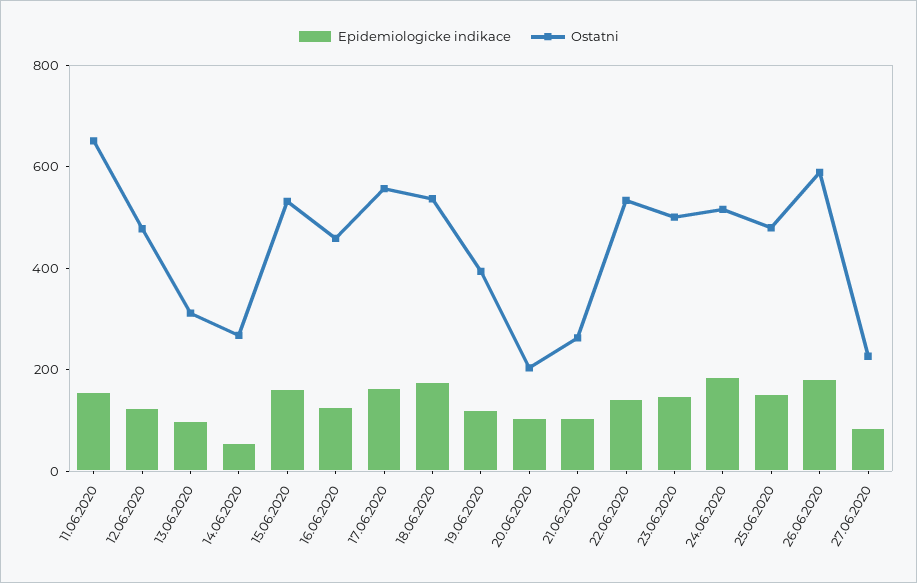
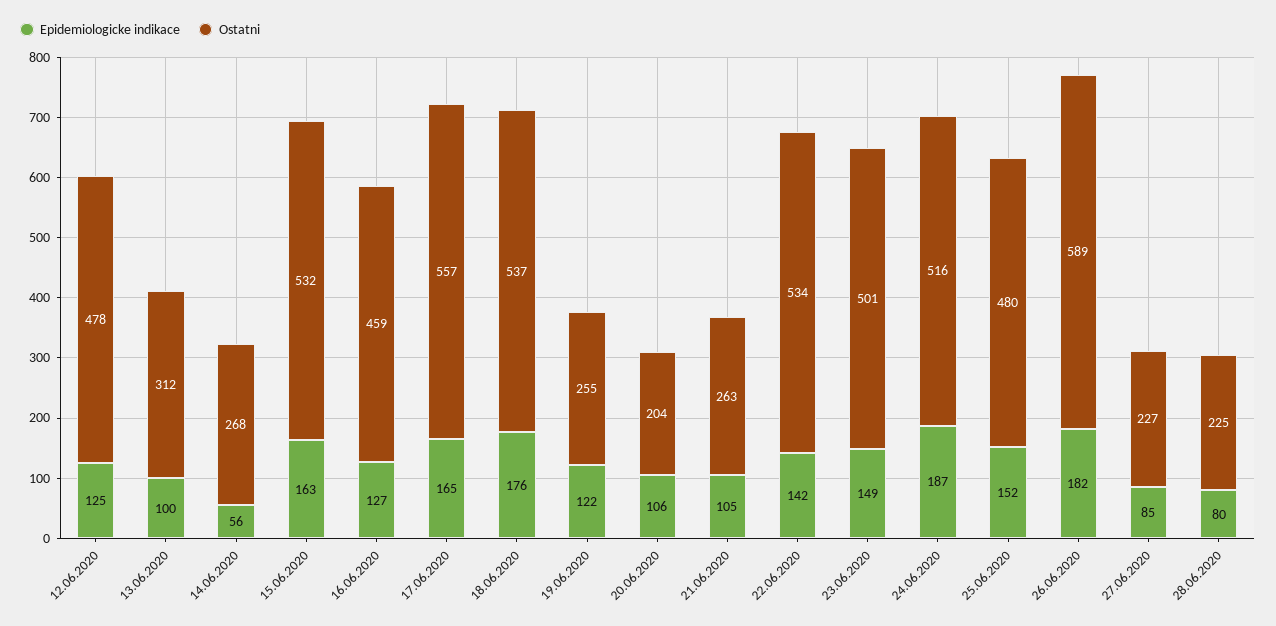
Epidemiologicke indikace, 11.06.2020: 150 -> none
Ostatni, 11.06.2020: 650 -> none
Ostatni, 19.06.2020: 400 -> 255
Epidemiologicke indikace, 28.06.2020: none -> 80
Ostatni, 28.06.2020: none -> 225

